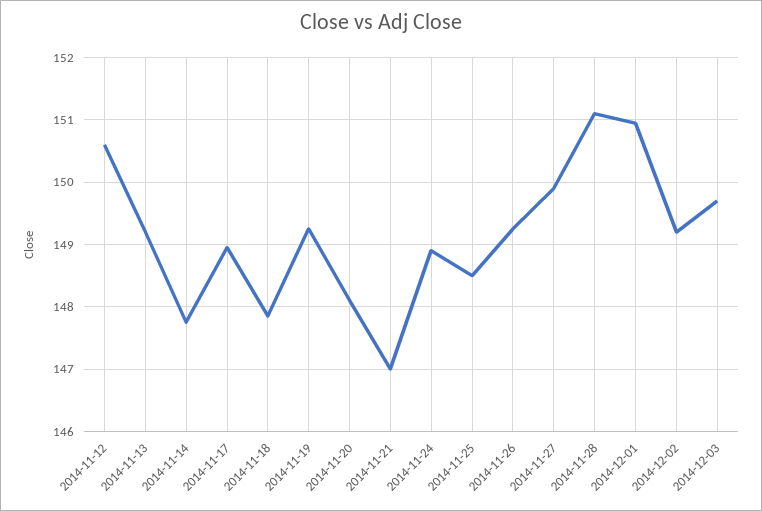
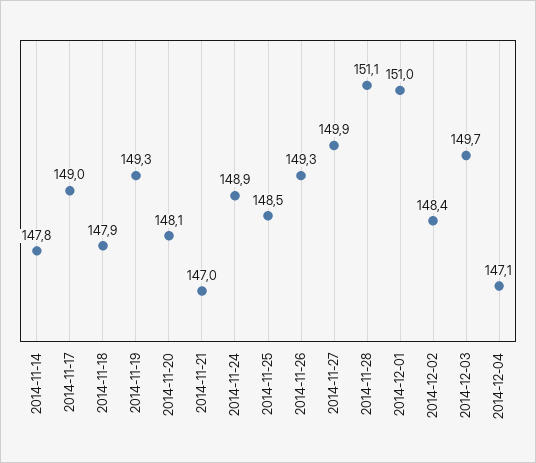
2014-11-12: 150.6 -> none
2014-11-13: 149.2 -> none
2014-12-02: 149.2 -> 148.4
2014-12-04: none -> 147.1

